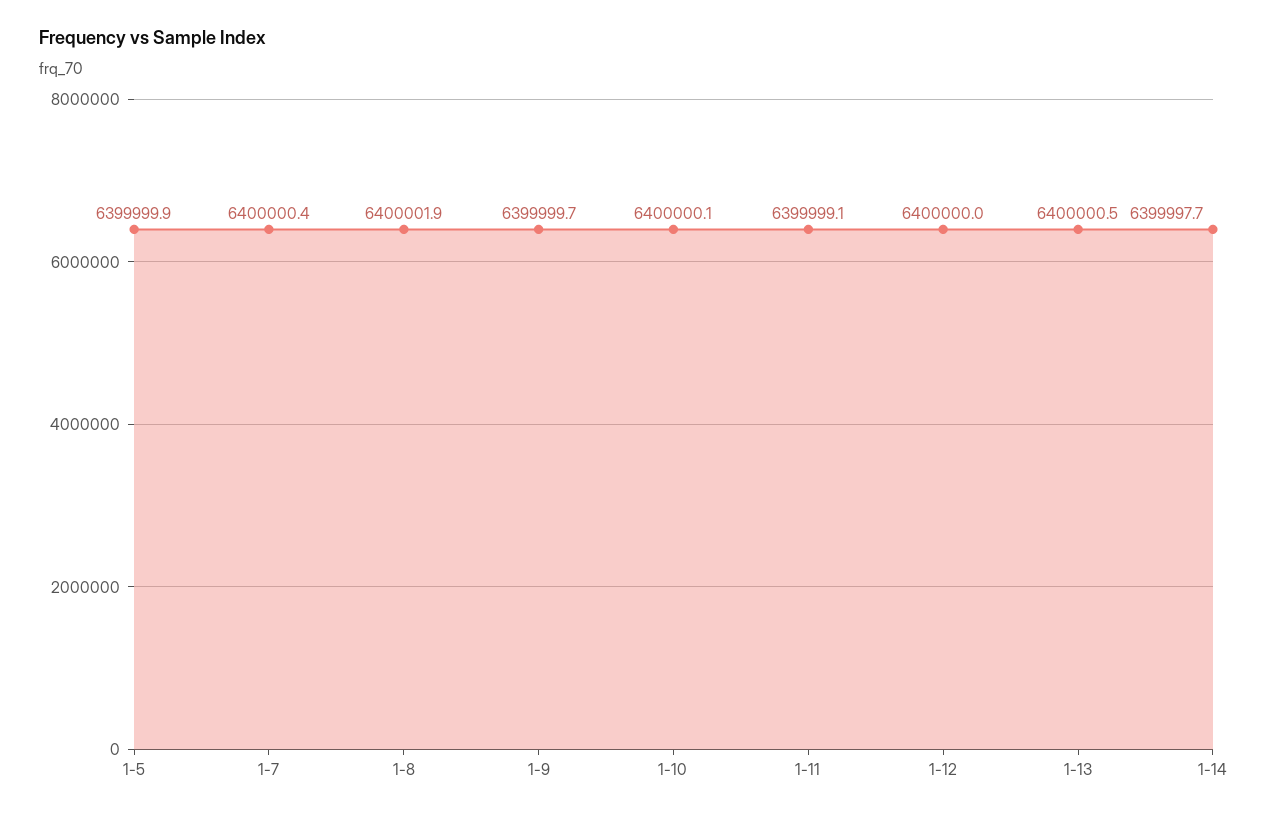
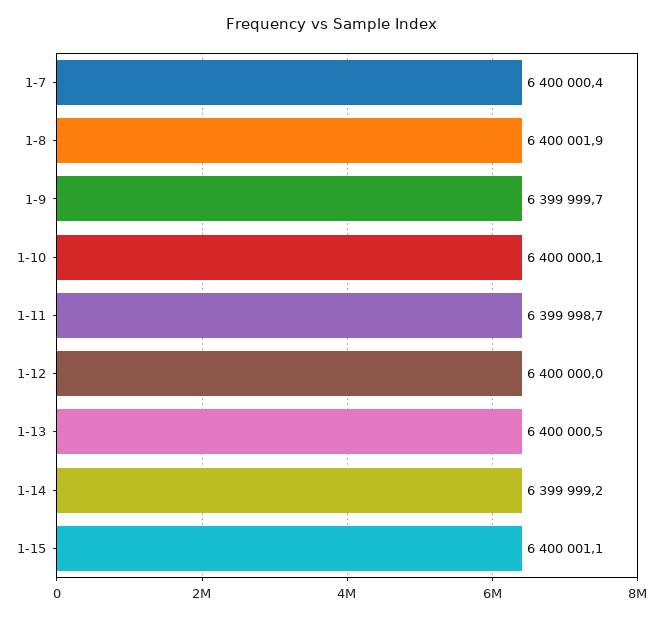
1-5: 6399999.9 -> none
1-11: 6399999.1 -> 6399998.7
1-14: 6399997.7 -> 6399999.2
1-15: none -> 6400001.1

